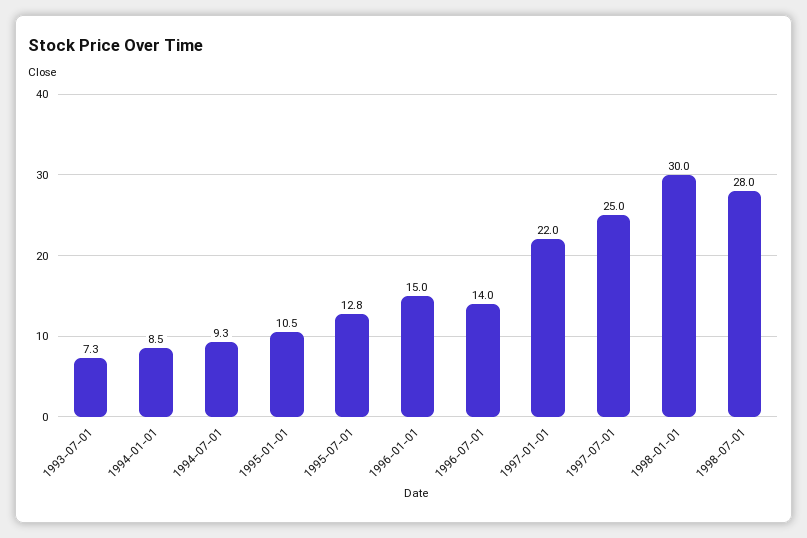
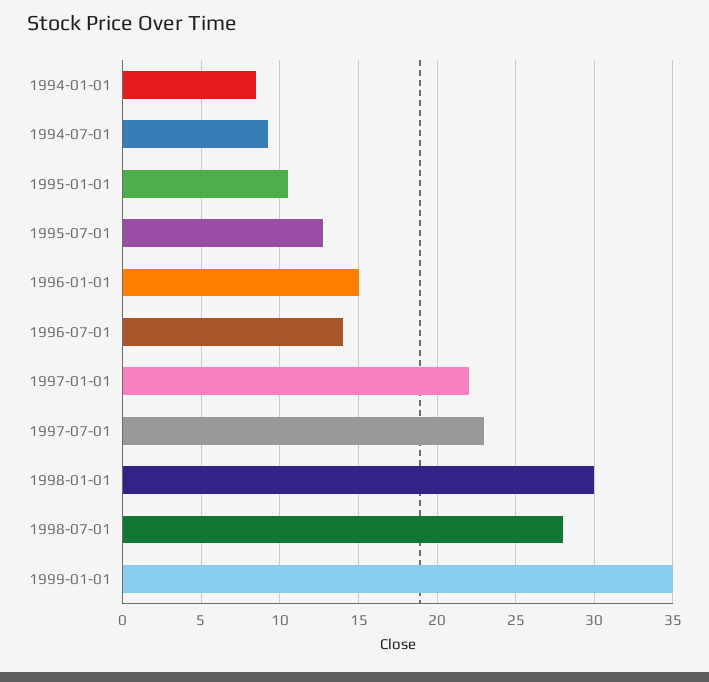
1993-07-01: 7.3 -> none
1997-07-01: 25 -> 23
1999-01-01: none -> 35

